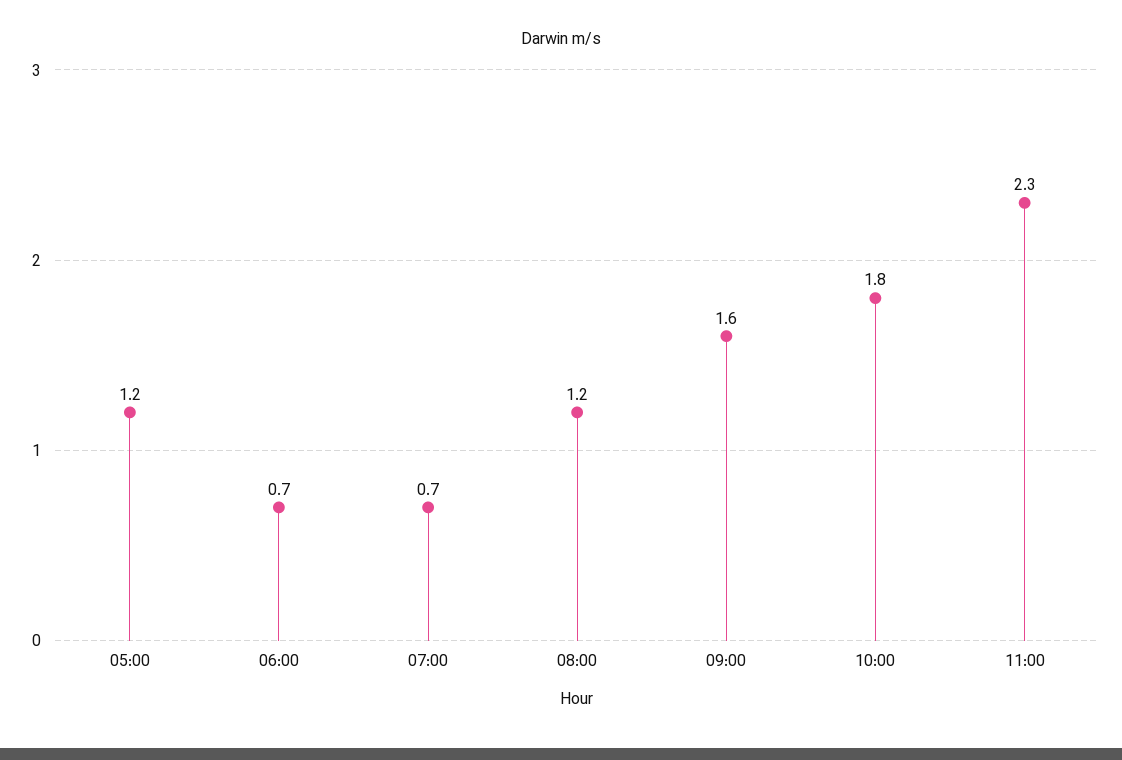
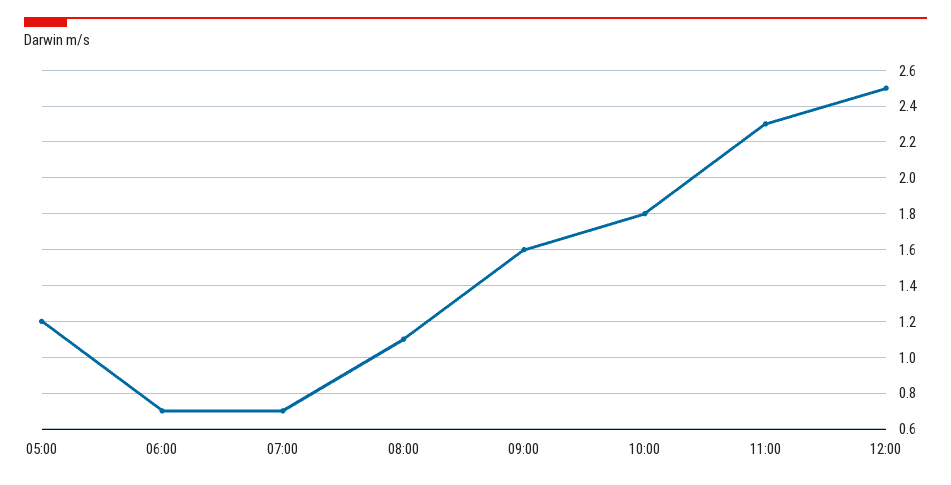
08:00: 1.2 -> 1.1
12:00: none -> 2.5

